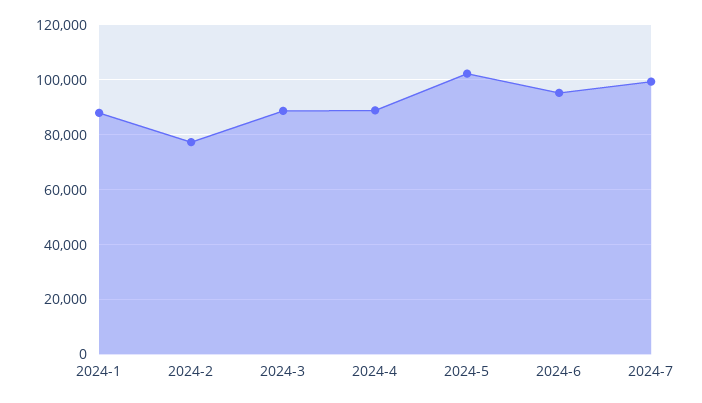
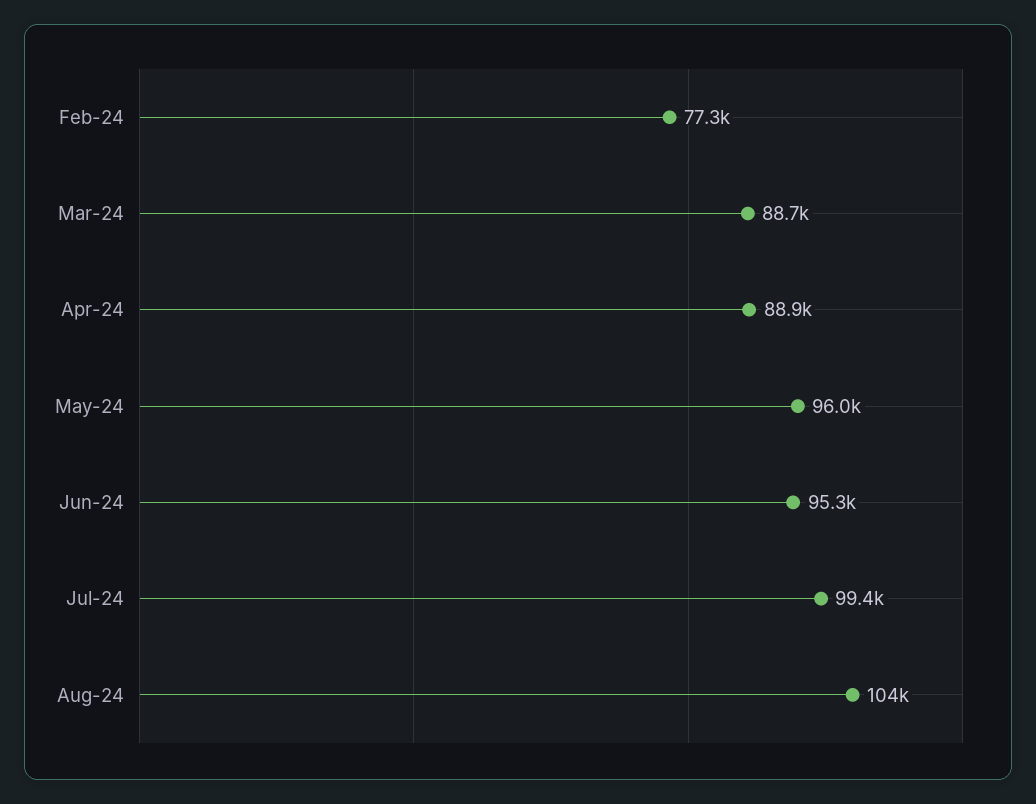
2024-1: 87500 -> none
2024-5: 102500 -> 96000
Aug-24: none -> 104000

